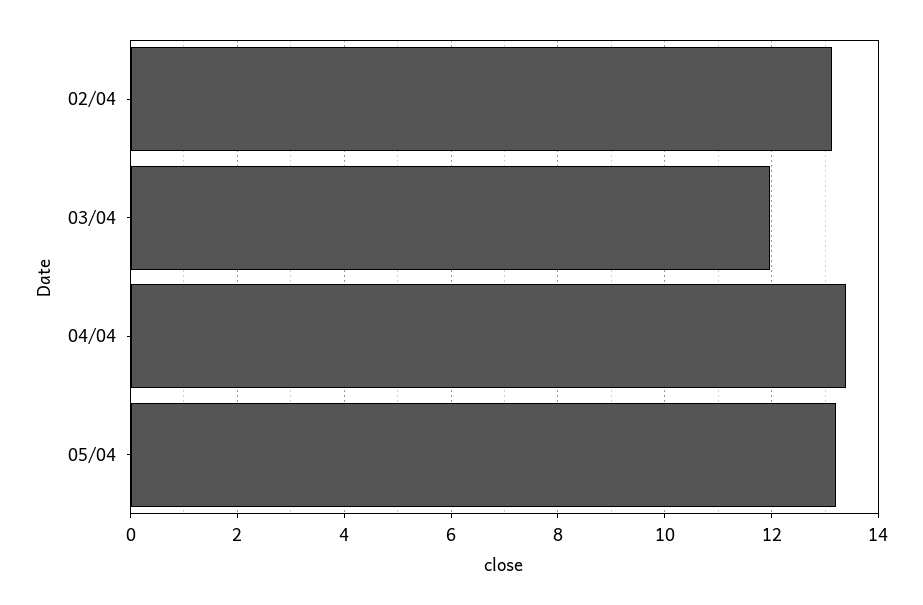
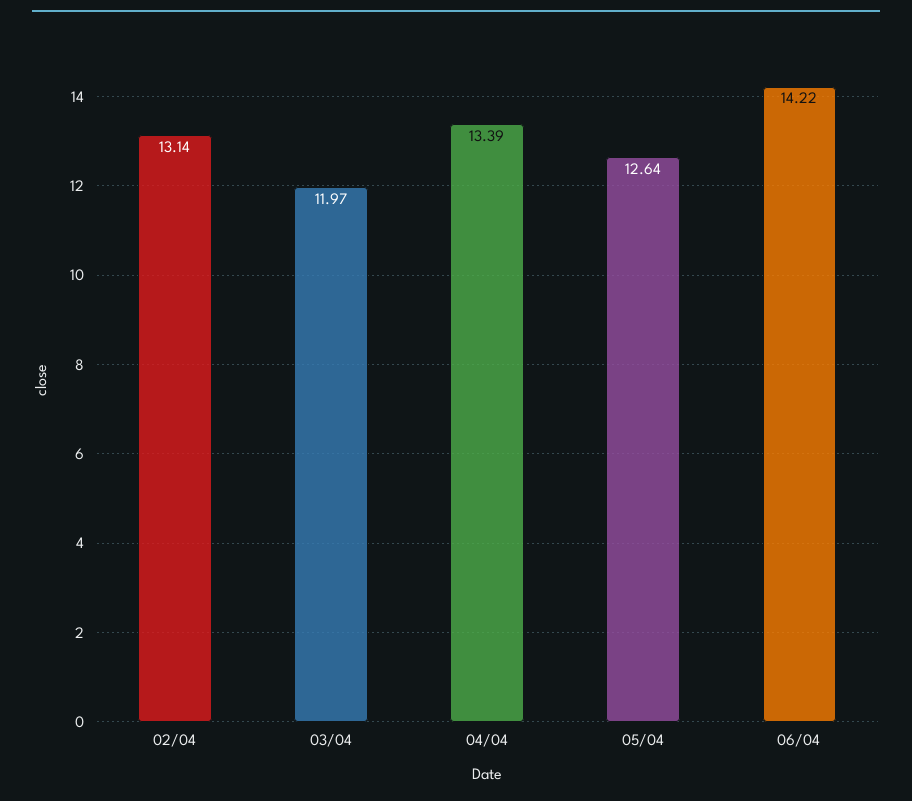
05/04: 13.2 -> 12.64
06/04: none -> 14.22

